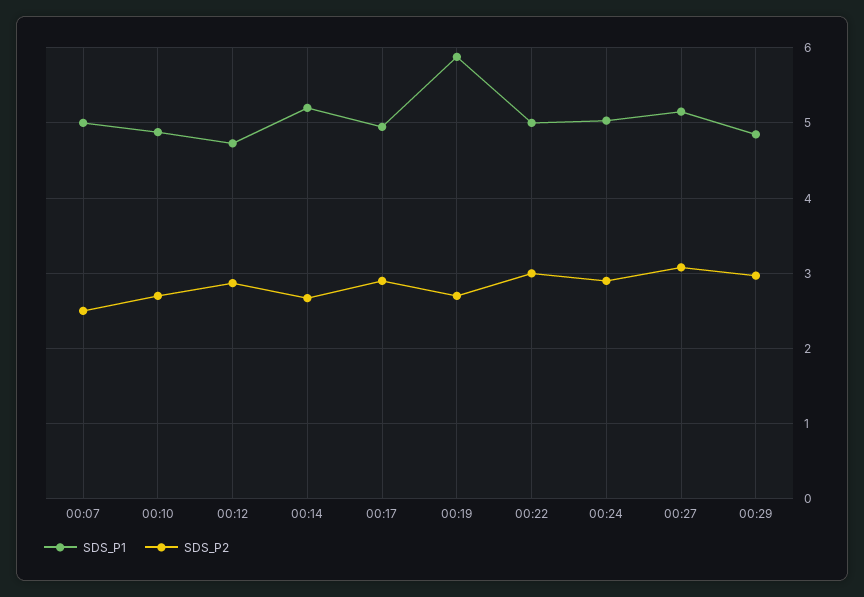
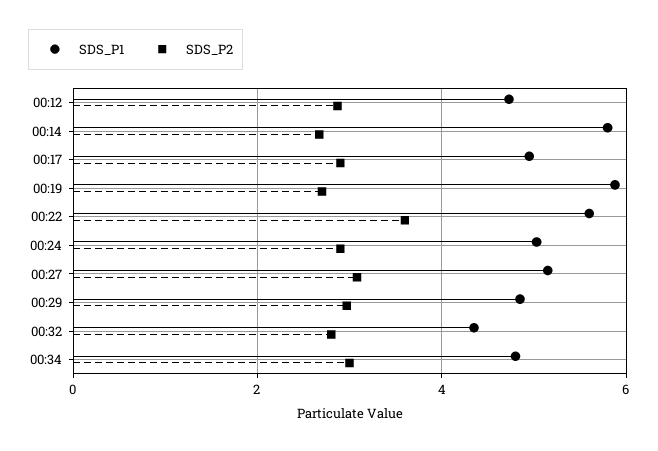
SDS_P1, 00:07: 5 -> none
SDS_P2, 00:07: 2.5 -> none
SDS_P1, 00:10: 4.9 -> none
SDS_P2, 00:10: 2.7 -> none
SDS_P1, 00:14: 5.2 -> 5.8
SDS_P1, 00:22: 5 -> 5.6
SDS_P2, 00:22: 3 -> 3.6
SDS_P1, 00:32: none -> 4.4
SDS_P2, 00:32: none -> 2.8
SDS_P1, 00:34: none -> 4.8
SDS_P2, 00:34: none -> 3

